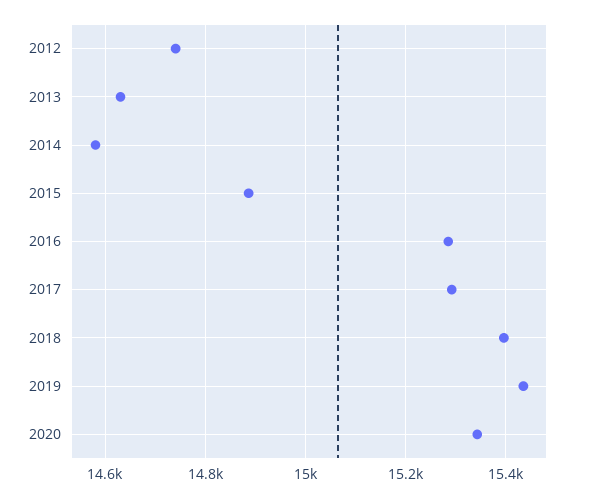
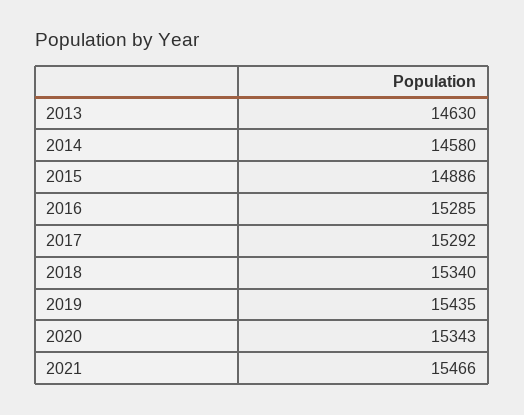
2012: 14740 -> none
2018: 15400 -> 15340
2021: none -> 15466

